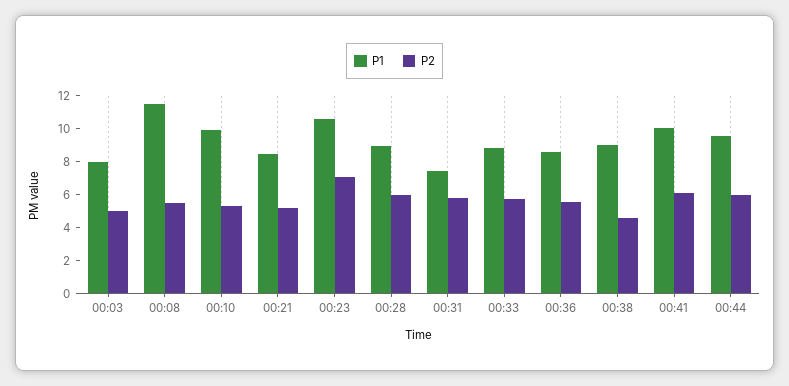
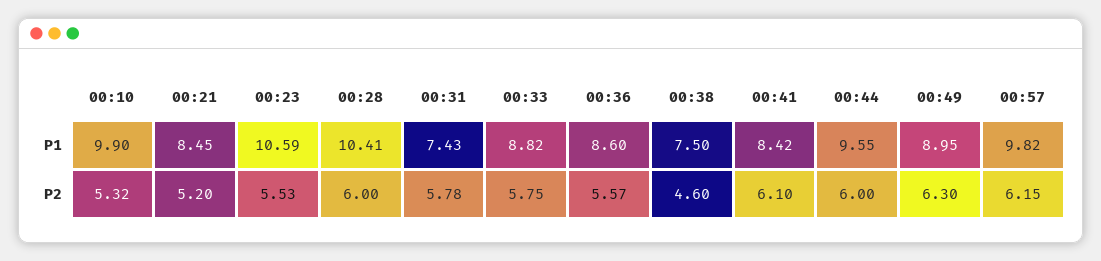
P1, 00:03: 8 -> none
P2, 00:03: 5 -> none
P1, 00:08: 11.5 -> none
P2, 00:08: 5.5 -> none
P2, 00:23: 7 -> 5.53
P1, 00:28: 9 -> 10.41
P1, 00:38: 9 -> 7.5
P1, 00:41: 10 -> 8.42
P1, 00:49: none -> 8.95
P1, 00:57: none -> 9.82
P2, 00:49: none -> 6.3
P2, 00:57: none -> 6.15

